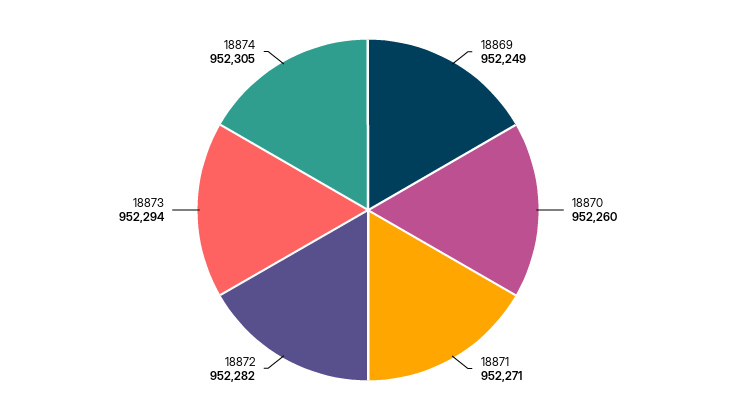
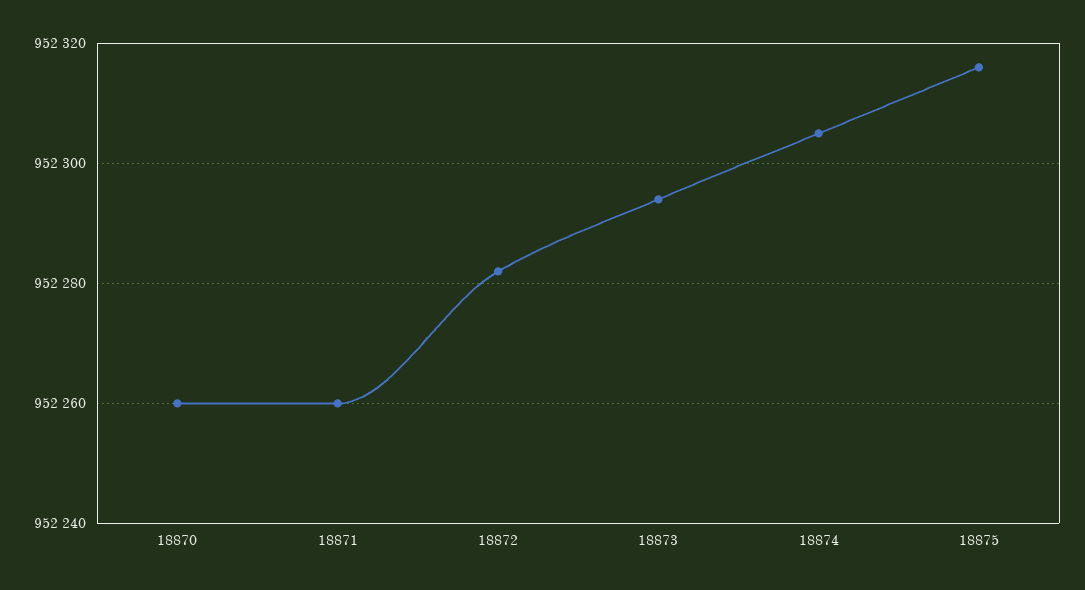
18869: 952249 -> none
18871: 952271 -> 952260
18875: none -> 952315

